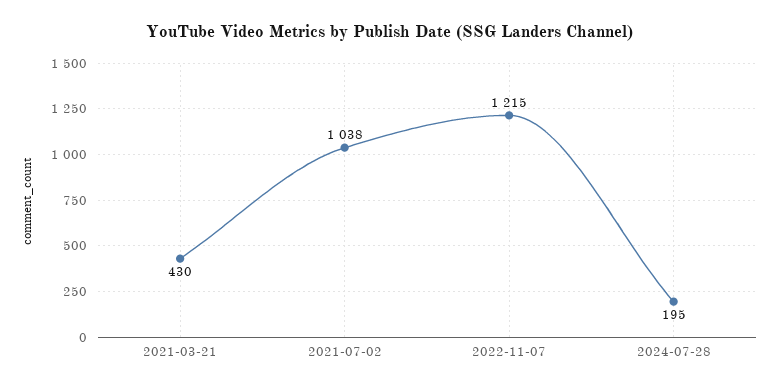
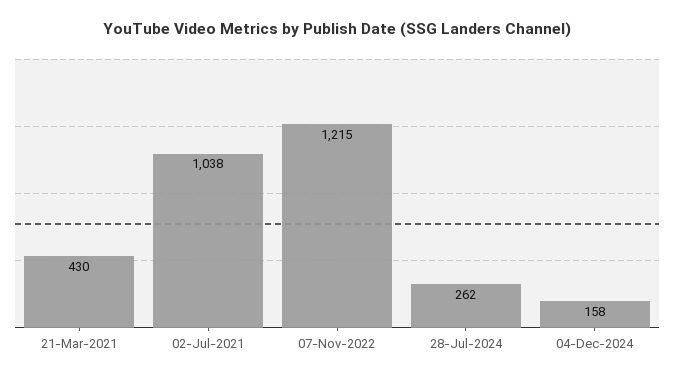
2024-07-28: 195 -> 262
04-Dec-2024: none -> 158

